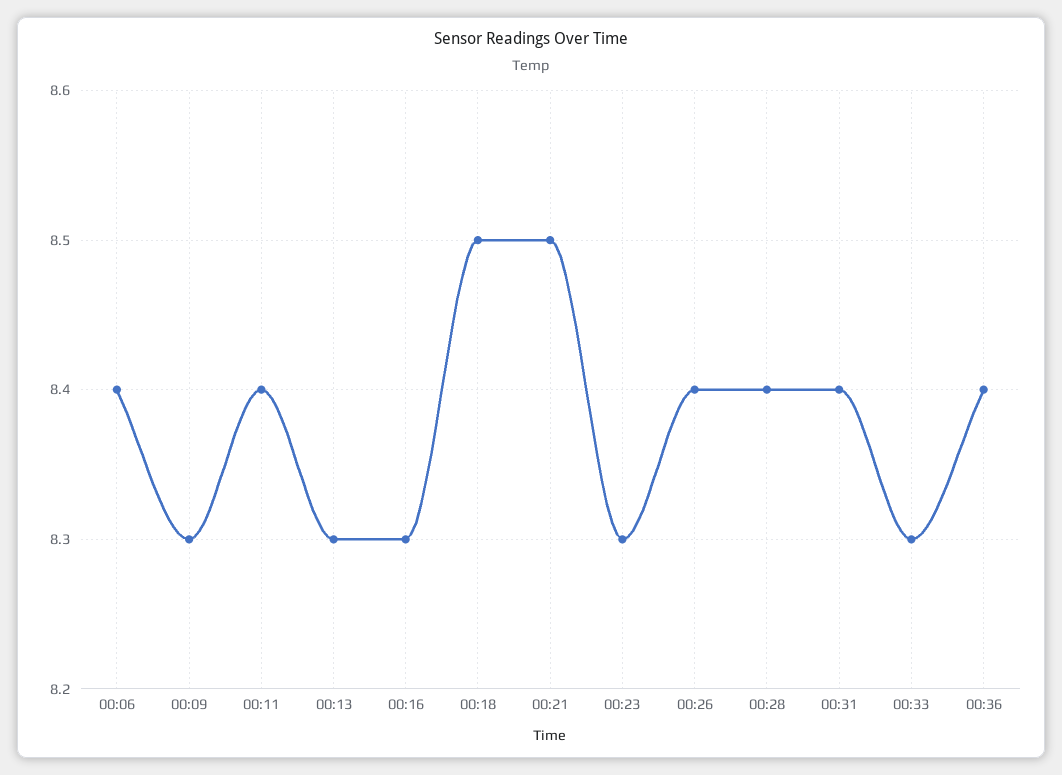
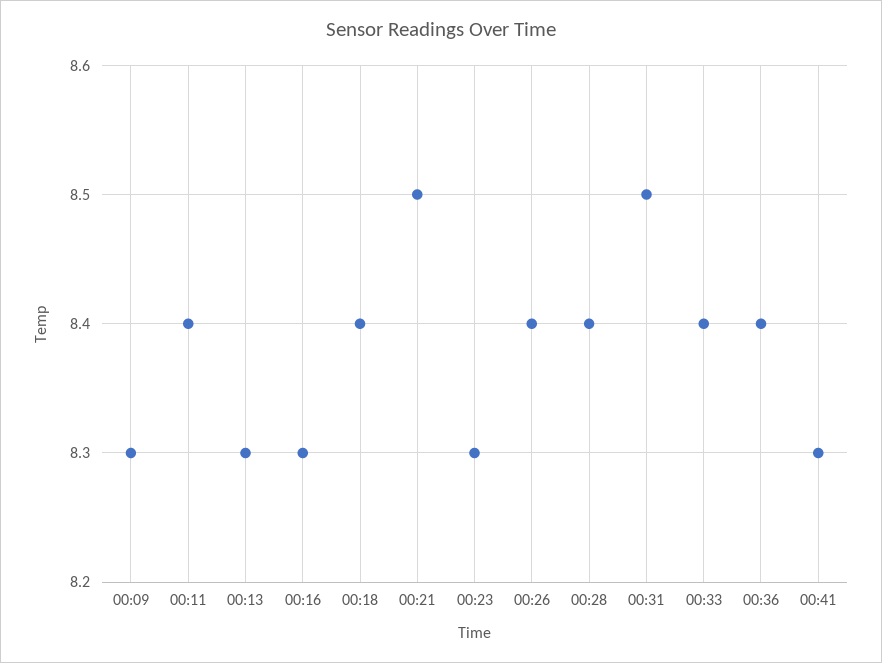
00:06: 8.4 -> none
00:18: 8.5 -> 8.4
00:31: 8.4 -> 8.5
00:33: 8.3 -> 8.4
00:41: none -> 8.3

